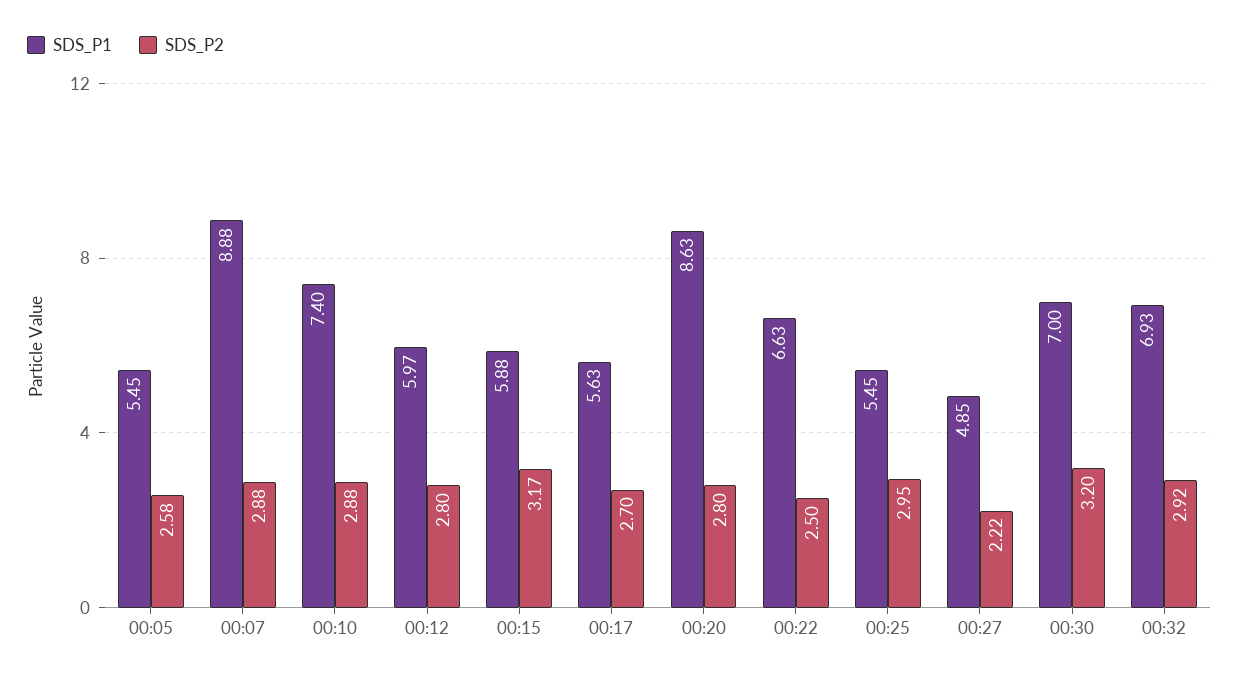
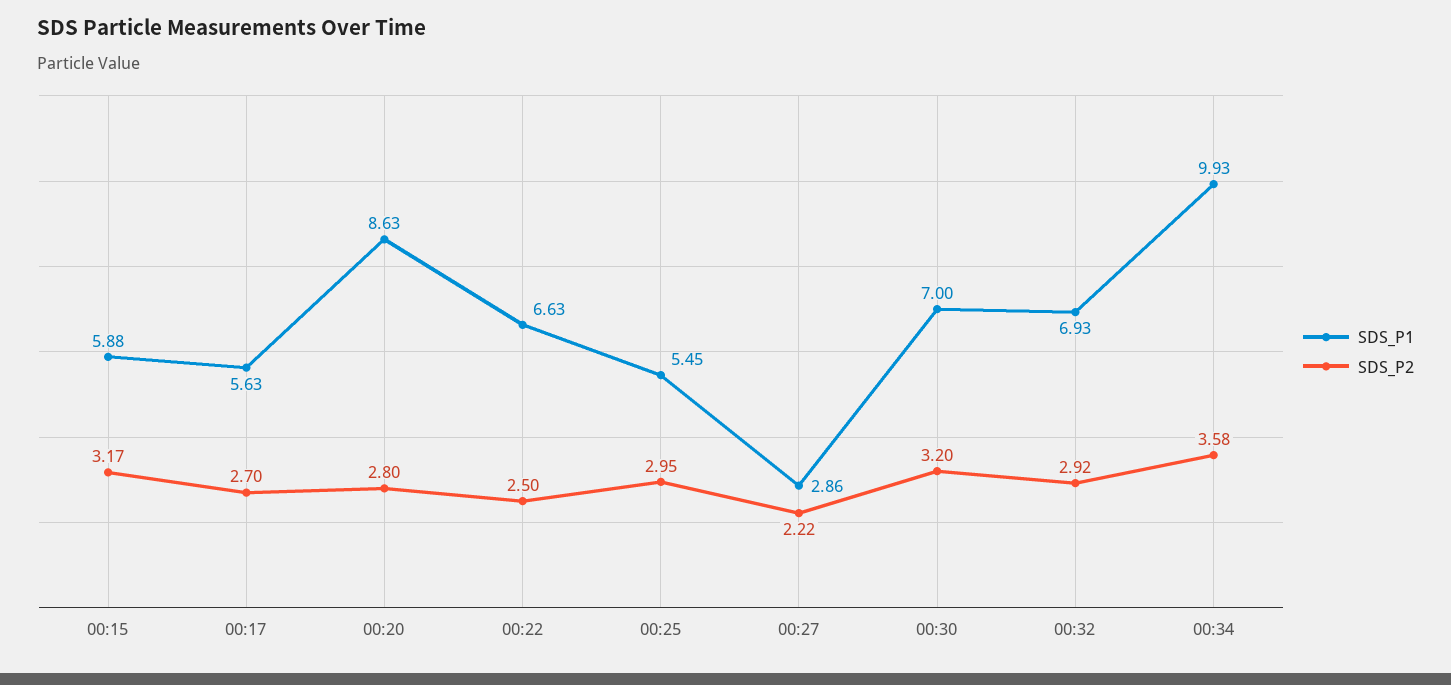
SDS_P1, 00:05: 5.45 -> none
SDS_P2, 00:05: 2.58 -> none
SDS_P1, 00:07: 8.88 -> none
SDS_P2, 00:07: 2.88 -> none
SDS_P1, 00:10: 7.4 -> none
SDS_P2, 00:10: 2.88 -> none
SDS_P1, 00:12: 5.97 -> none
SDS_P2, 00:12: 2.8 -> none
SDS_P1, 00:27: 4.85 -> 2.86
SDS_P1, 00:34: none -> 9.93
SDS_P2, 00:34: none -> 3.58

